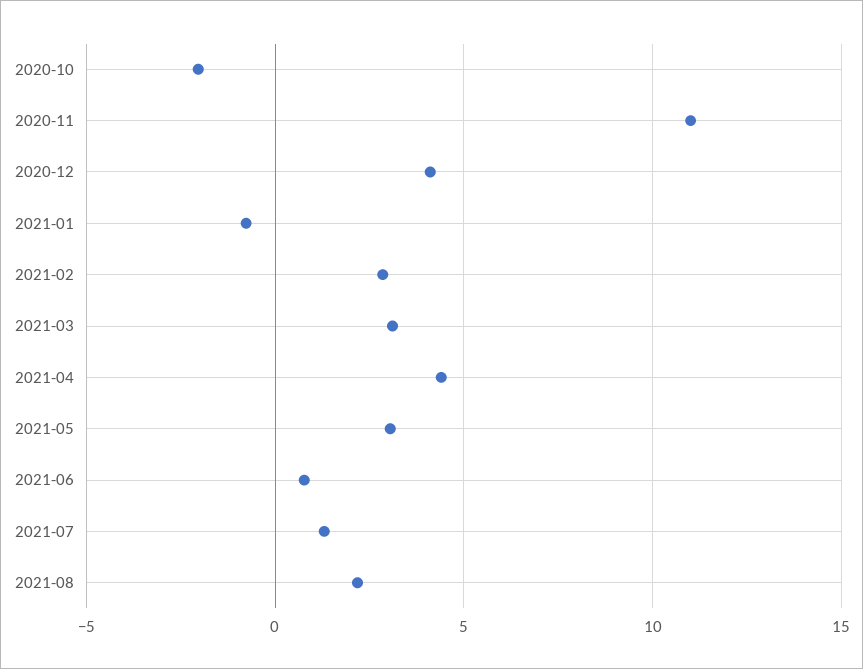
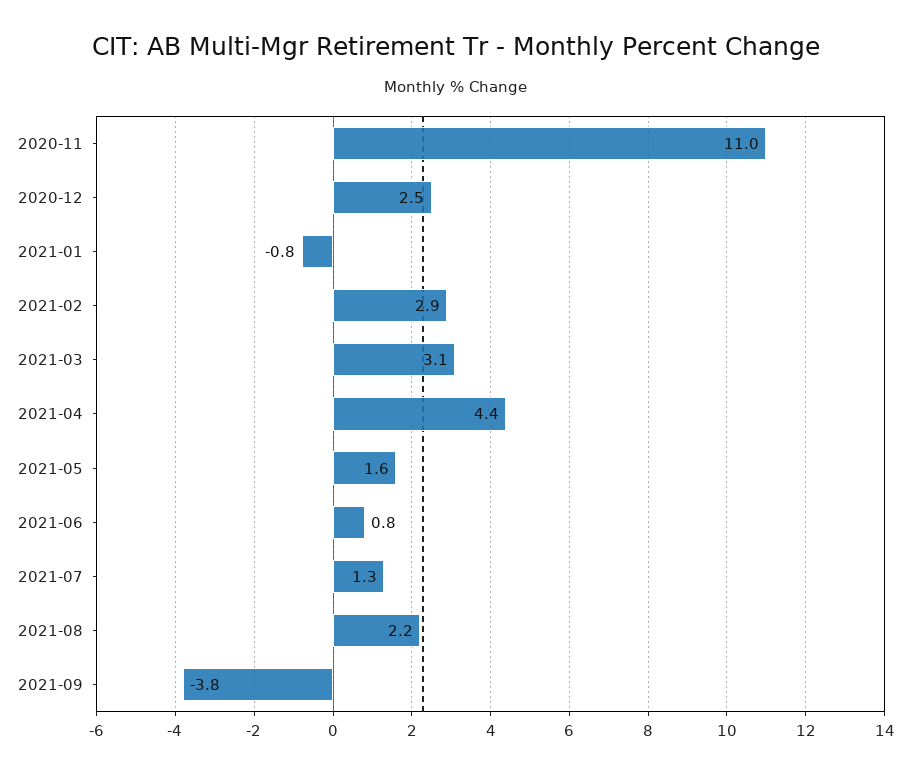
2020-10: -2 -> none
2020-12: 4 -> 2.5
2021-05: 3 -> 1.6
2021-09: none -> -3.8

